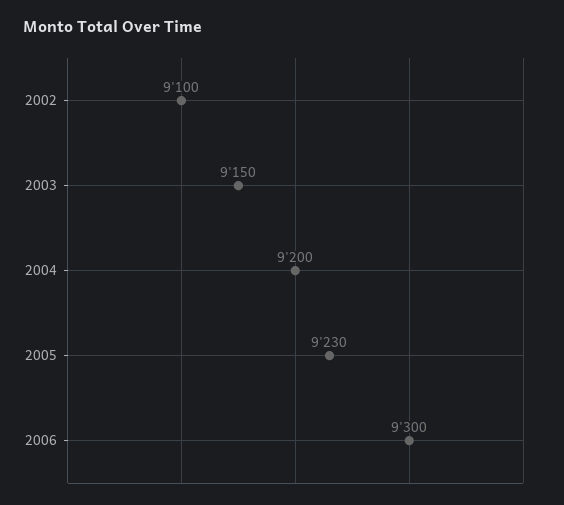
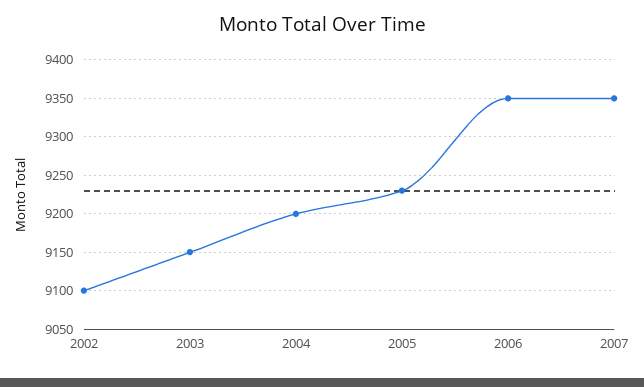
2006: 9300 -> 9350
2007: none -> 9350

